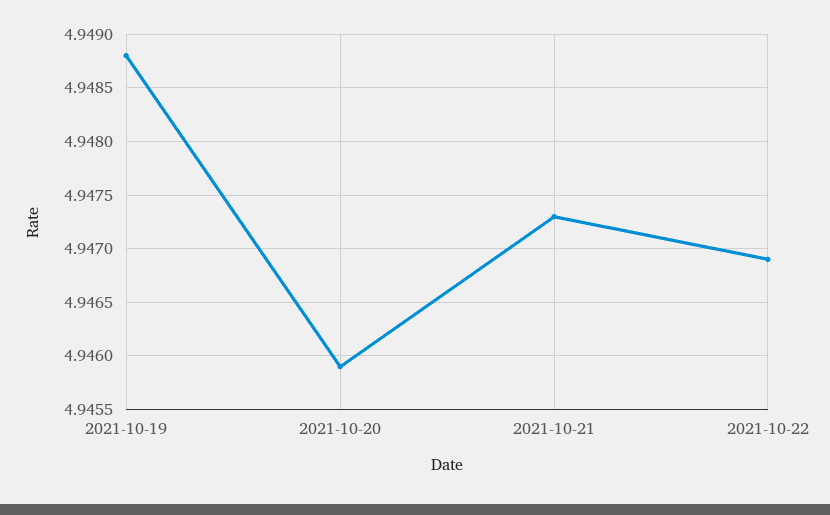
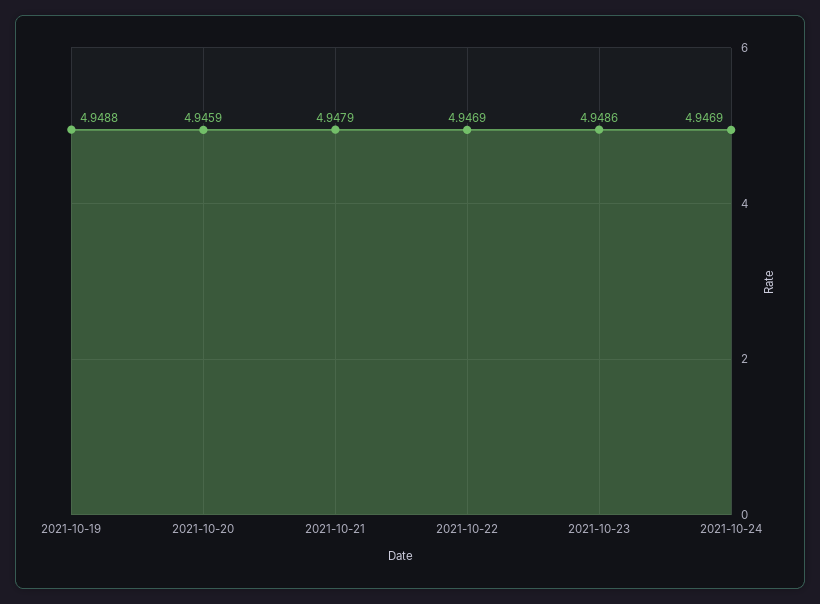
2021-10-21: 4.9473 -> 4.9479
2021-10-23: none -> 4.9486
2021-10-24: none -> 4.9469

